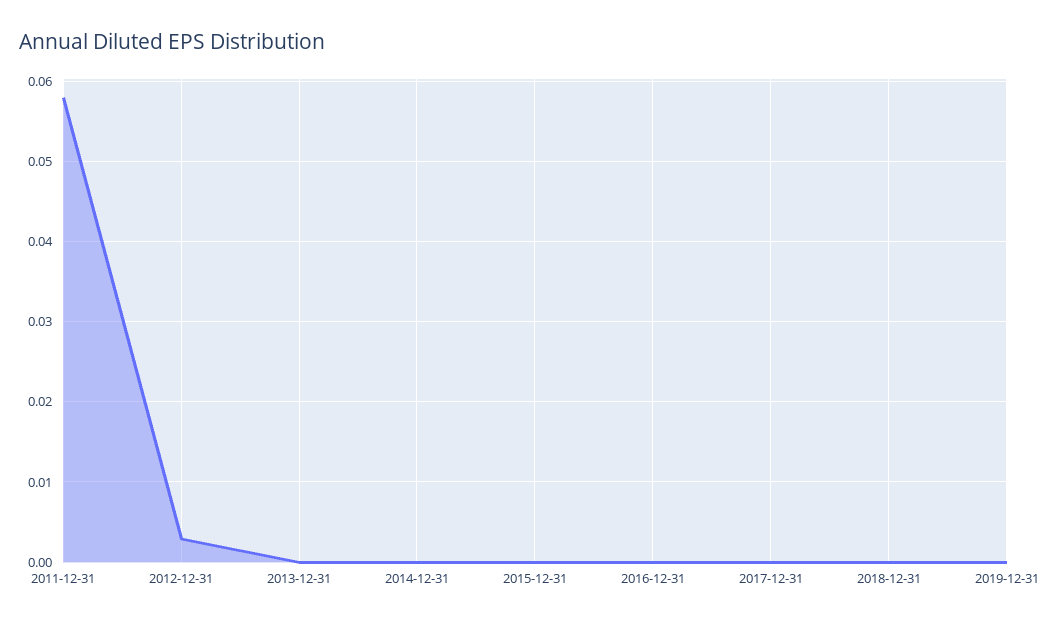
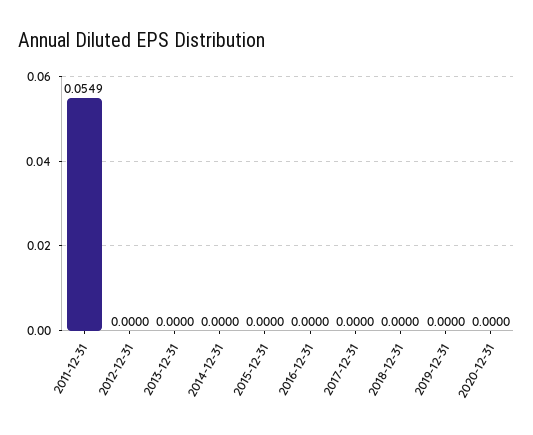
2011-12-31: 0.058 -> 0.0549
2012-12-31: 0.003 -> 0
2020-12-31: none -> 0

